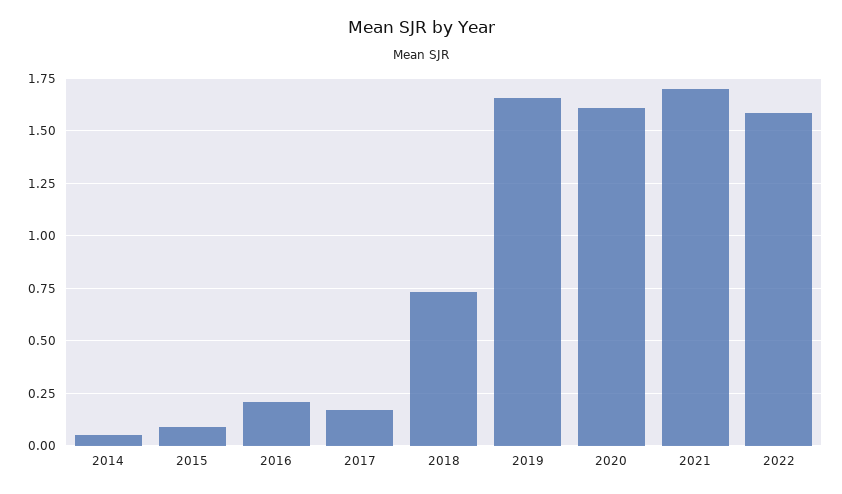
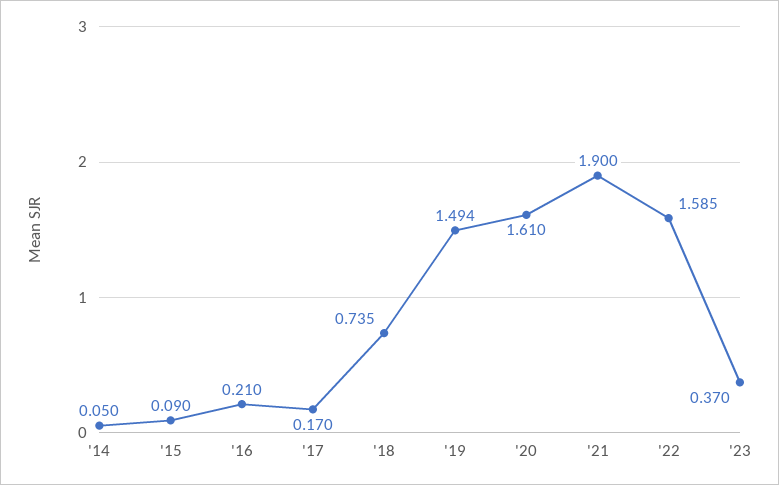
2019: 1.65 -> 1.494
2021: 1.7 -> 1.9
'23: none -> 0.37

